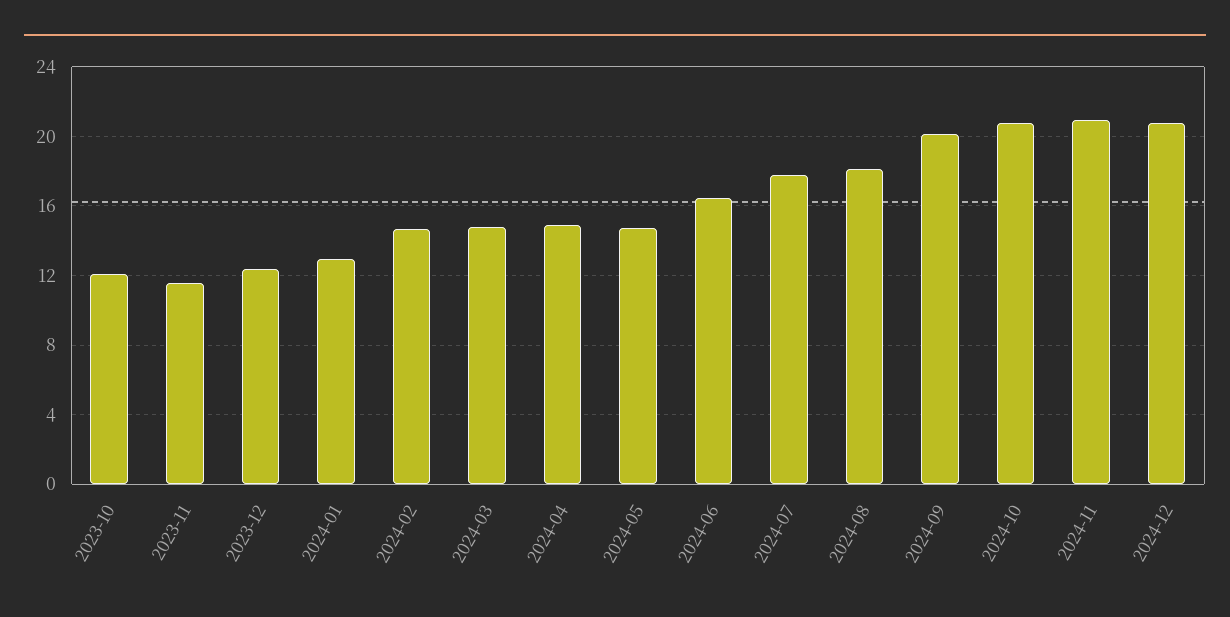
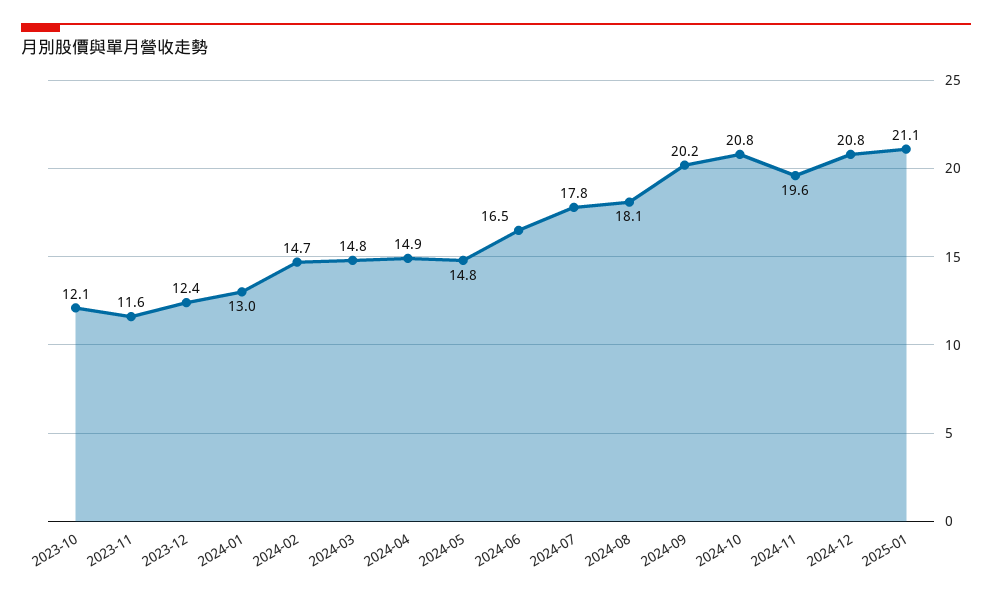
2024-11: 21 -> 19.6
2025-01: none -> 21.1

